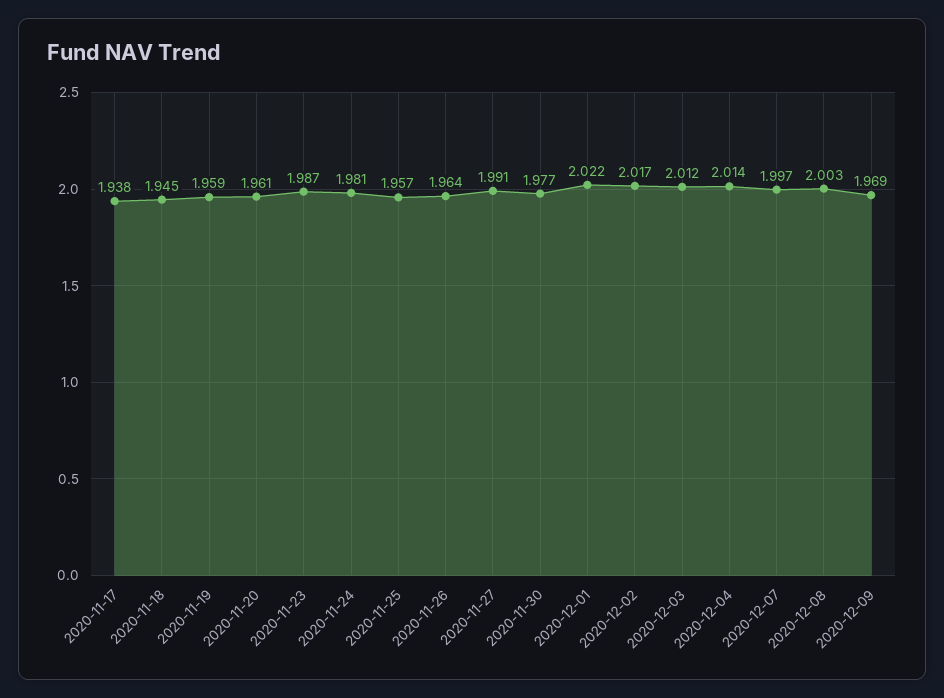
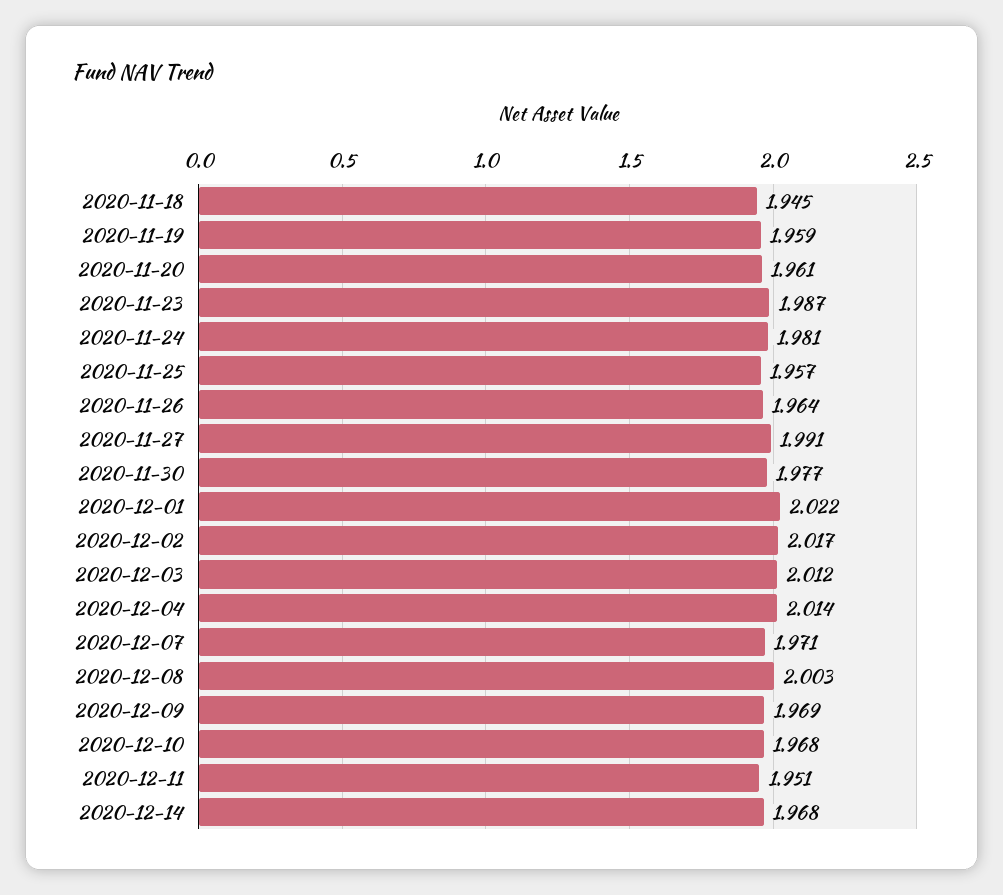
2020-11-17: 1.938 -> none
2020-12-07: 1.997 -> 1.971
2020-12-10: none -> 1.968
2020-12-11: none -> 1.951
2020-12-14: none -> 1.968

